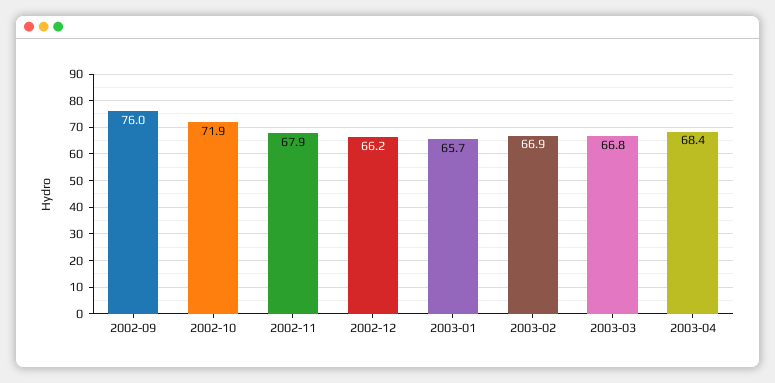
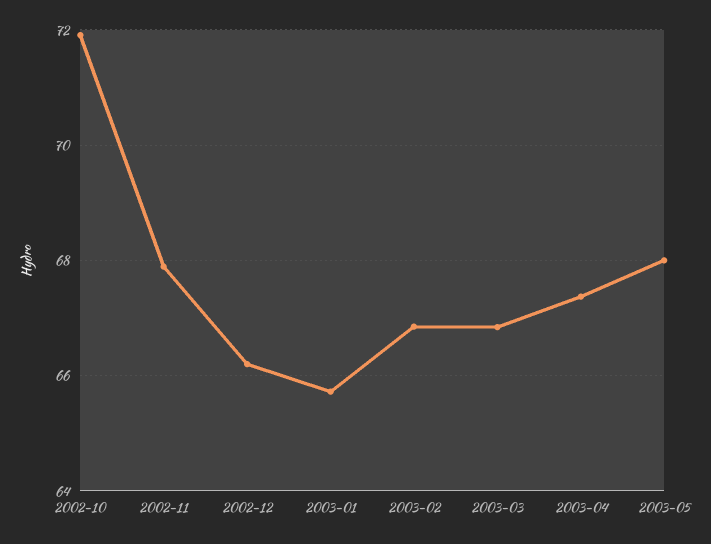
2002-09: 76 -> none
2003-04: 68.4 -> 67.4
2003-05: none -> 68

